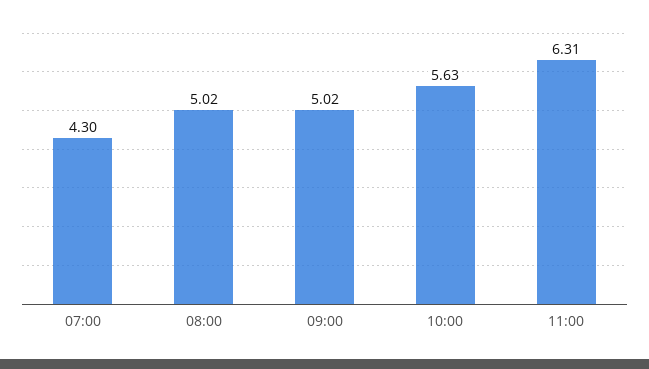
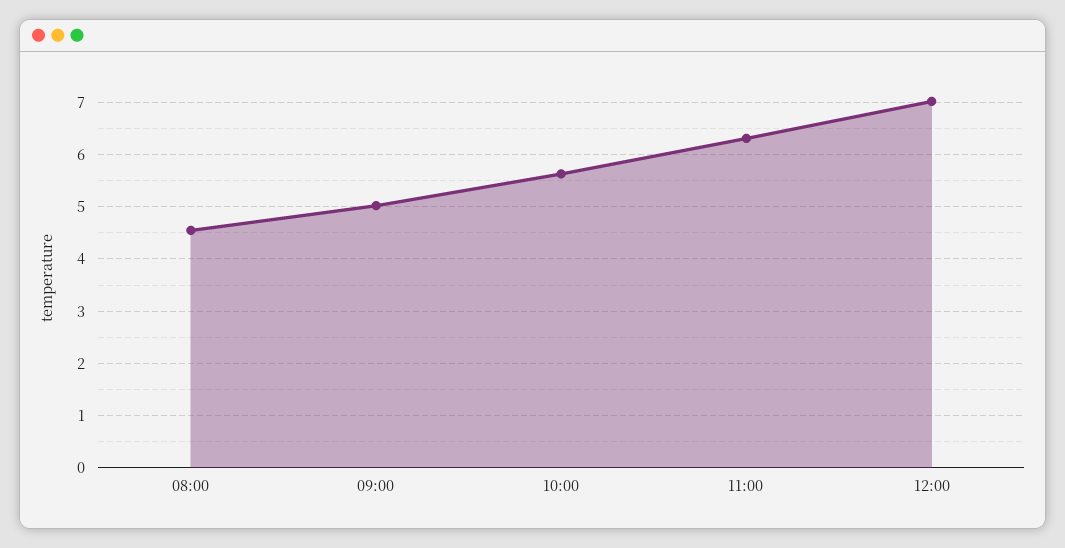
07:00: 4.3 -> none
08:00: 5.02 -> 4.6
12:00: none -> 7

